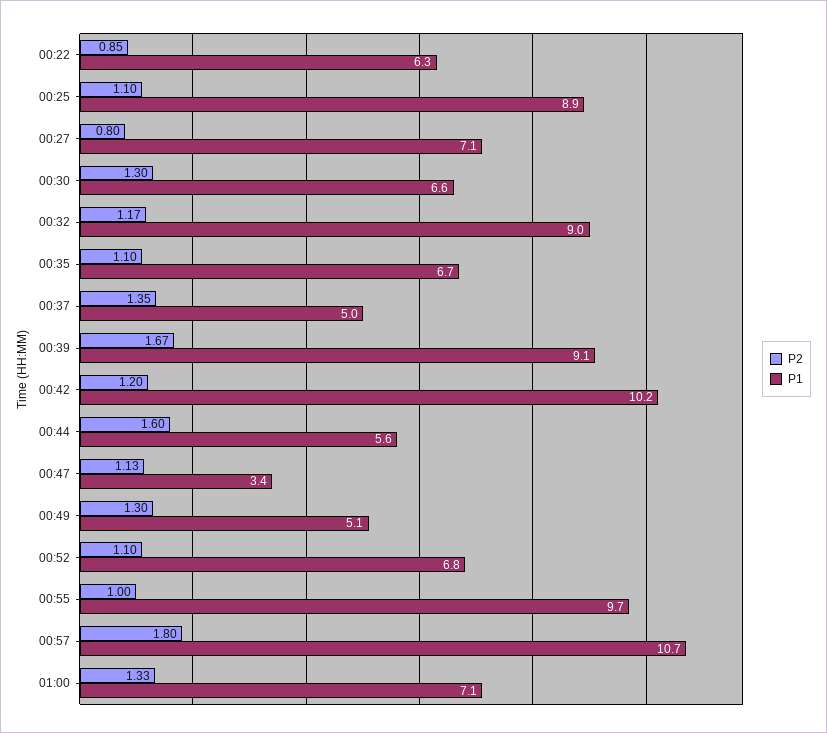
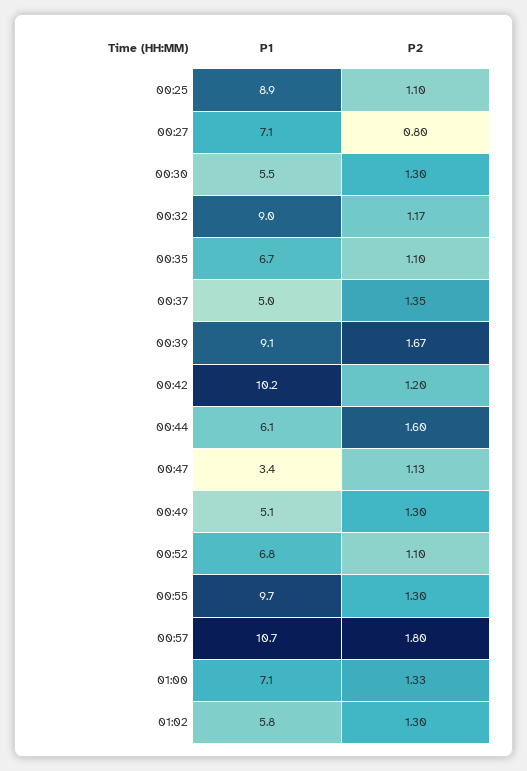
P2, 00:22: 0.85 -> none
P1, 00:22: 6.3 -> none
P1, 00:30: 6.6 -> 5.5
P1, 00:44: 5.6 -> 6.1
P2, 00:55: 1 -> 1.3
P1, 01:02: none -> 5.8
P2, 01:02: none -> 1.3

